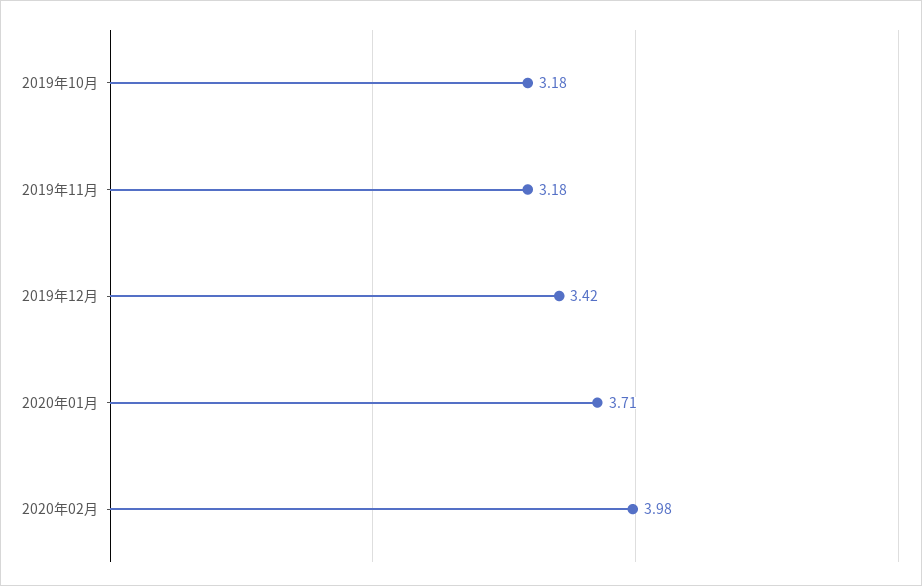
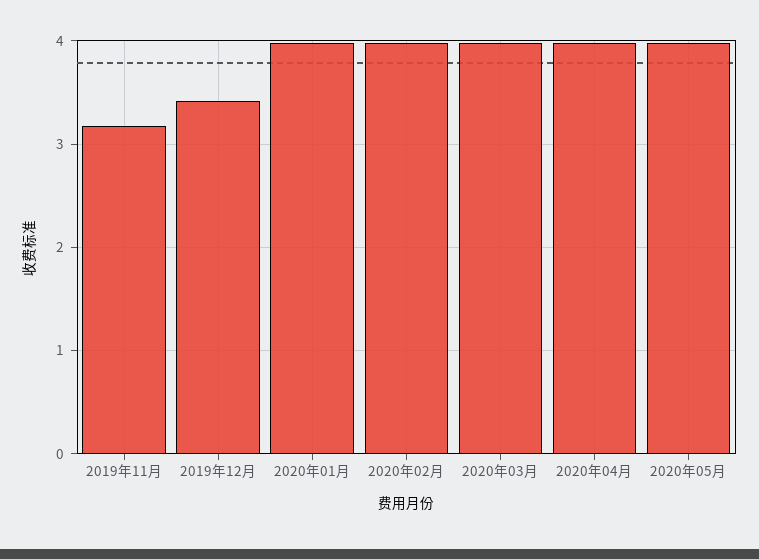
2019年10月: 3.18 -> none
2020年01月: 3.71 -> 4
2020年03月: none -> 4
2020年04月: none -> 4
2020年05月: none -> 4

